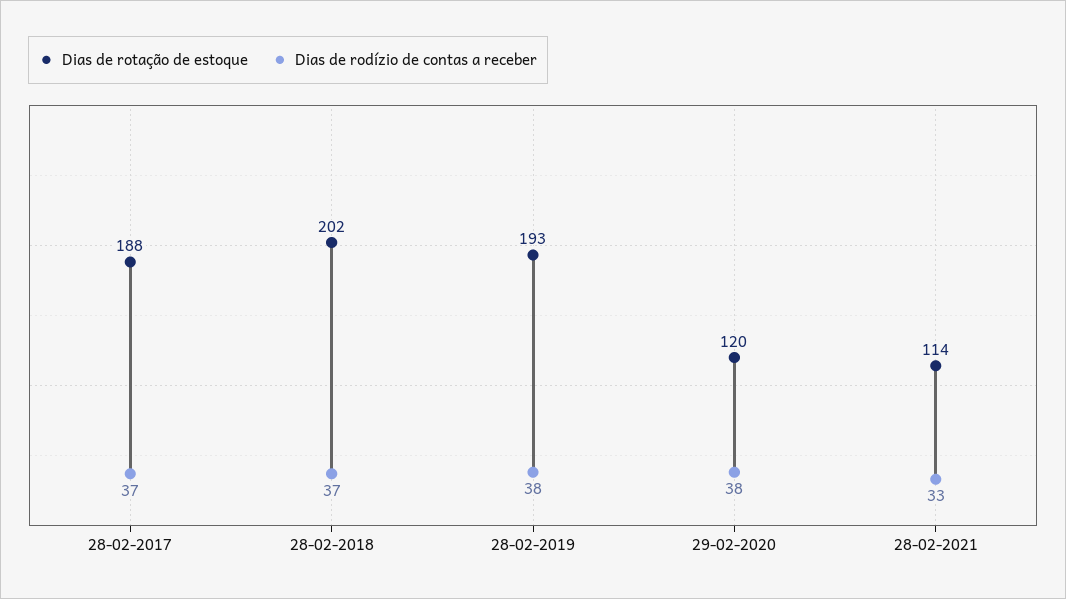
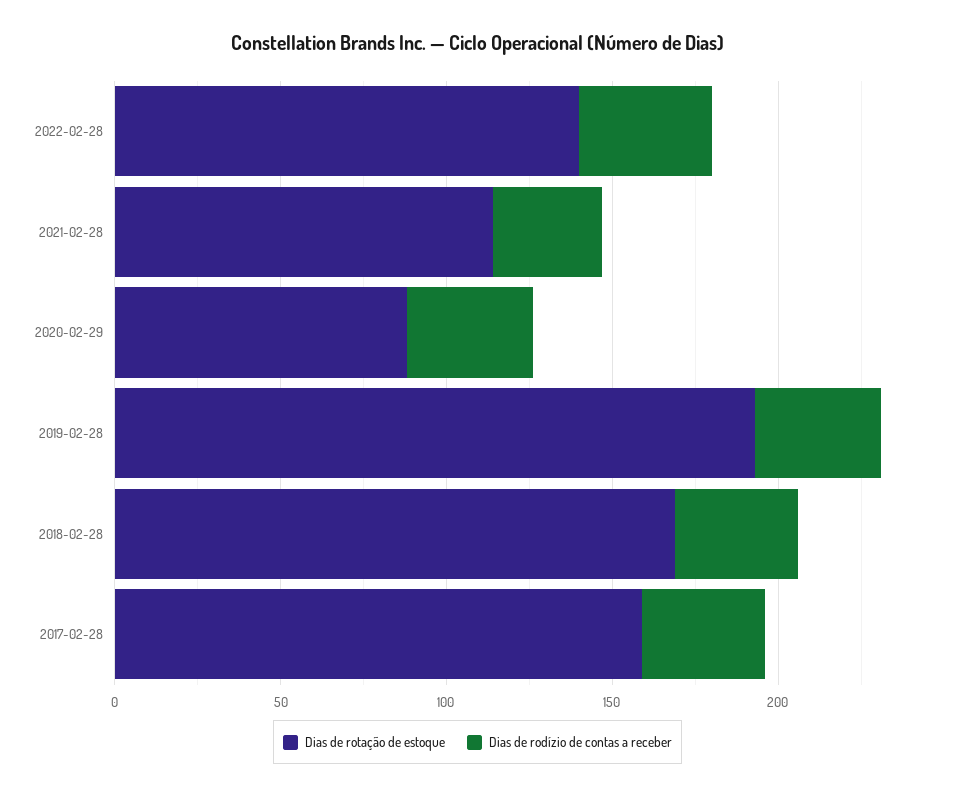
Dias de rotação de estoque, 28-02-2017: 188 -> 160
Dias de rotação de estoque, 28-02-2018: 202 -> 170
Dias de rotação de estoque, 29-02-2020: 120 -> 90
Dias de rotação de estoque, 2022-02-28: none -> 140
Dias de rodízio de contas a receber, 2022-02-28: none -> 40

